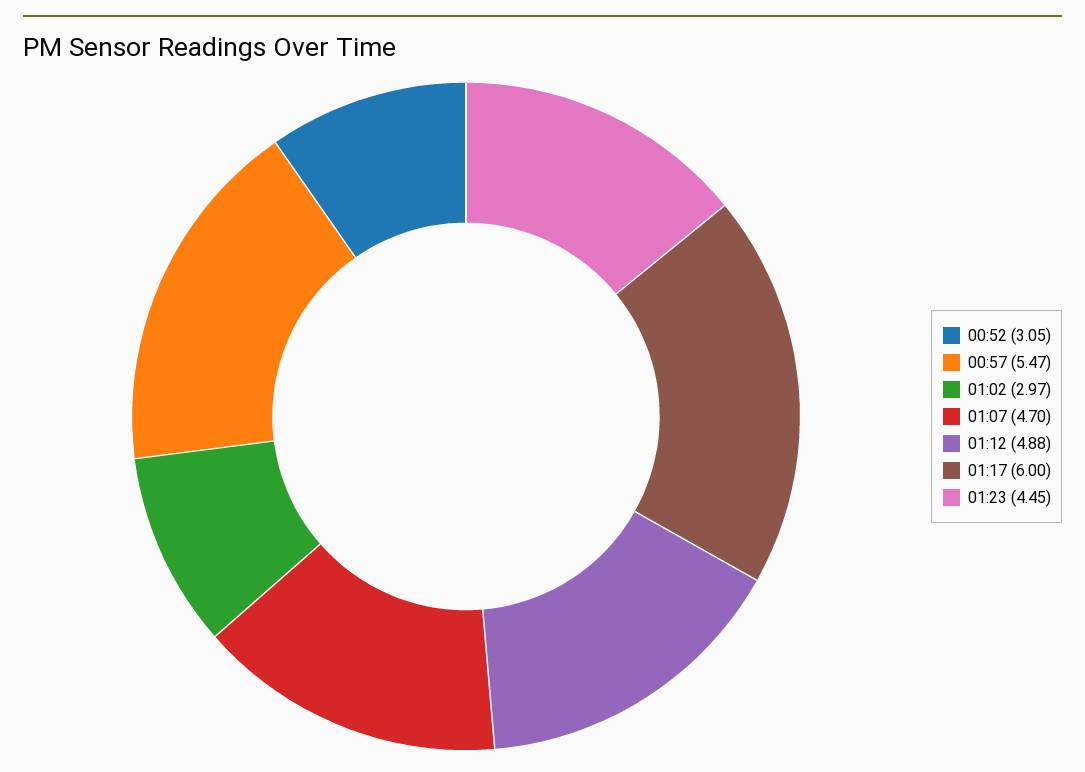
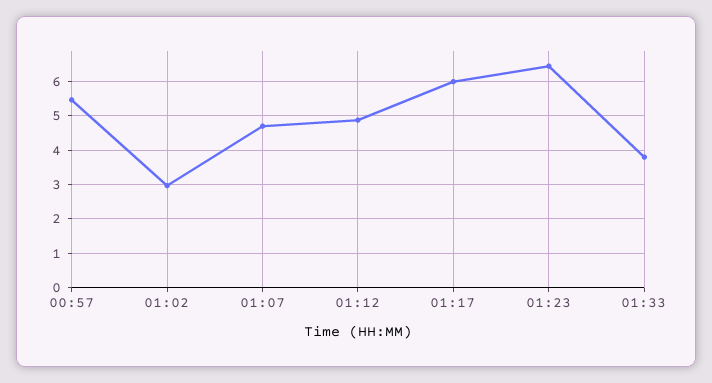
00:52: 3.05 -> none
01:23: 4.45 -> 6.4
01:33: none -> 3.8

